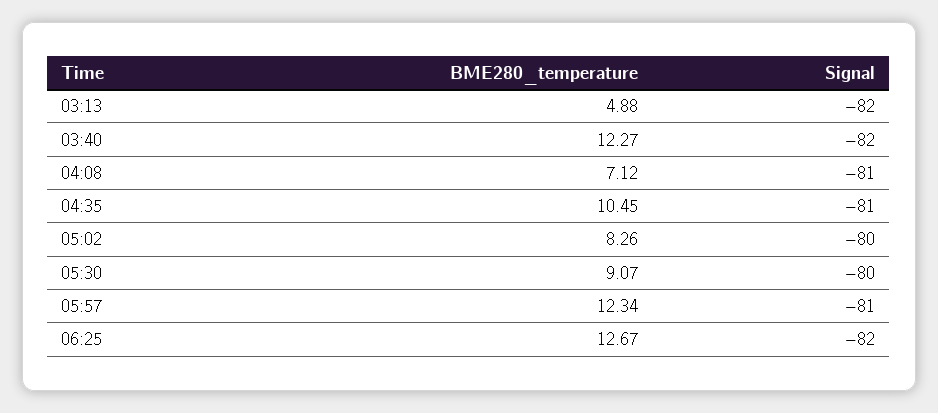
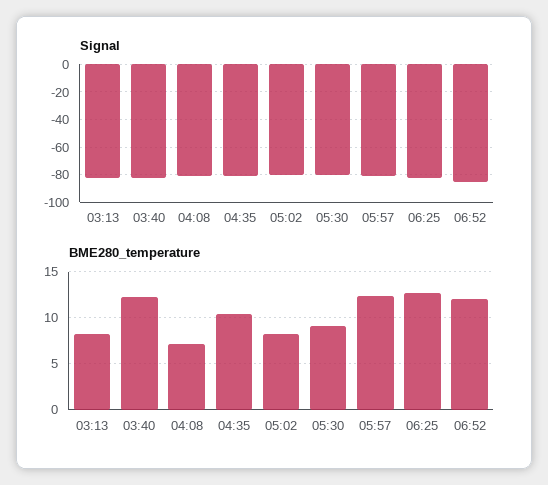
BME280_temperature, 03:13: 4.88 -> 8
Signal, 06:52: none -> -85
BME280_temperature, 06:52: none -> 12

